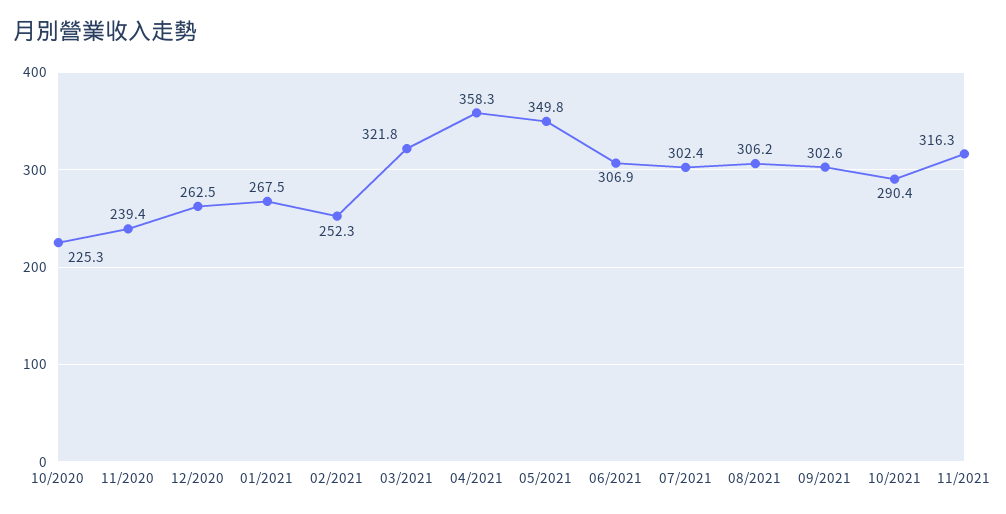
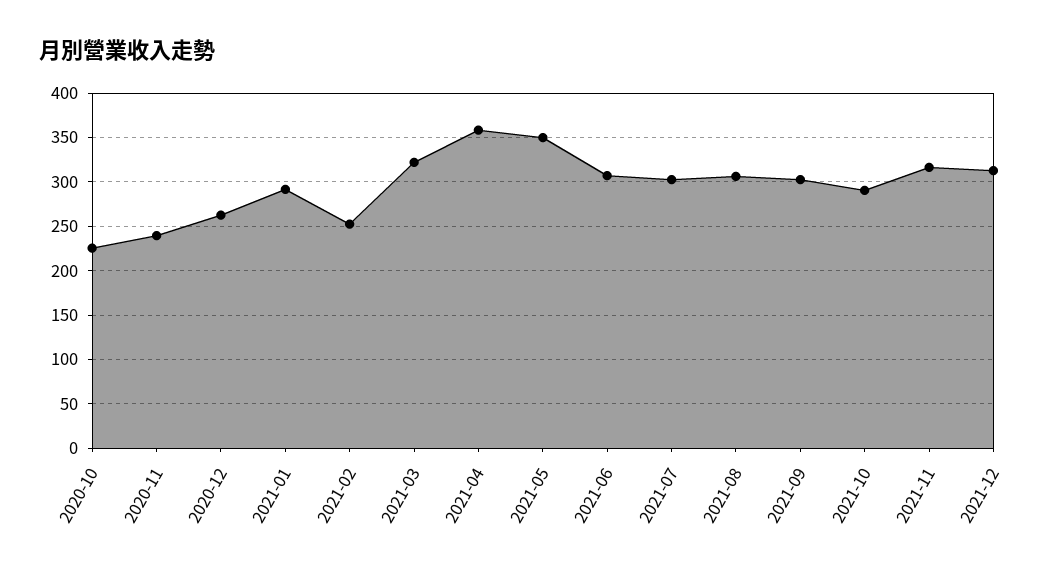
01/2021: 267.5 -> 290
2021-12: none -> 310

